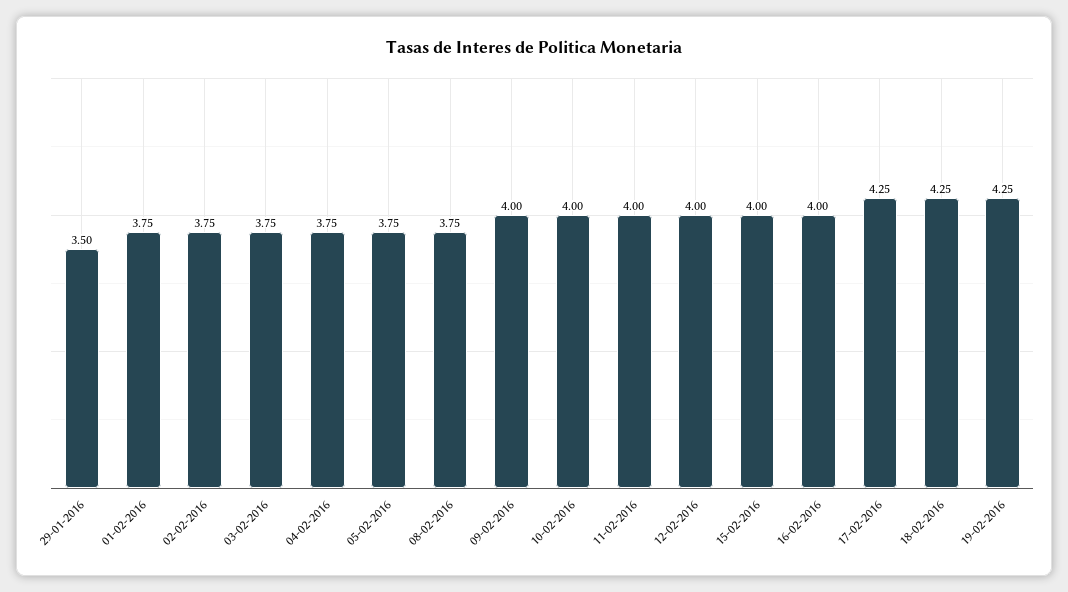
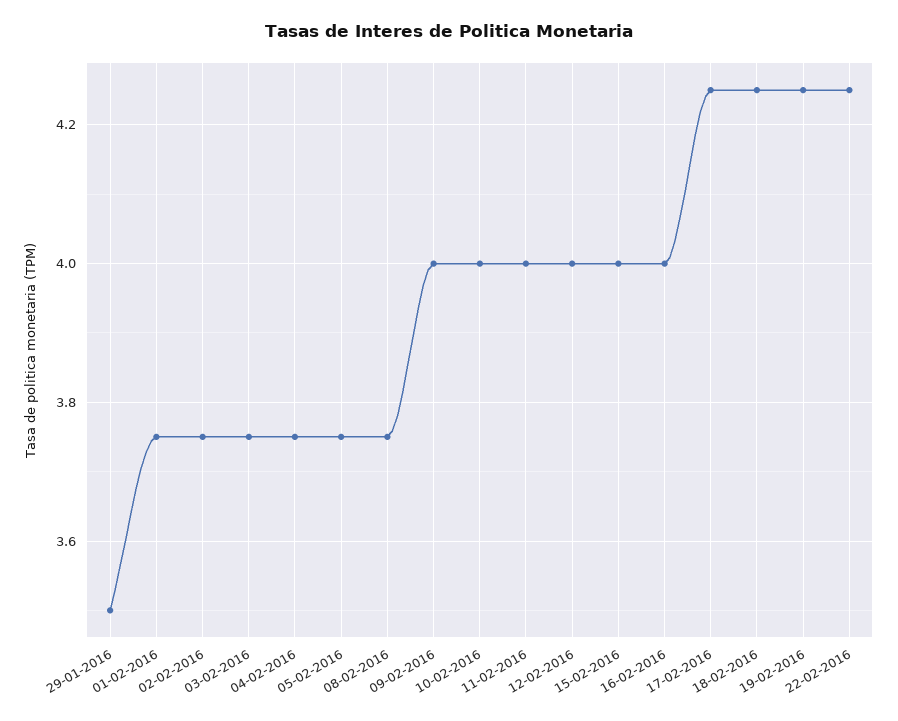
22-02-2016: none -> 4.25

